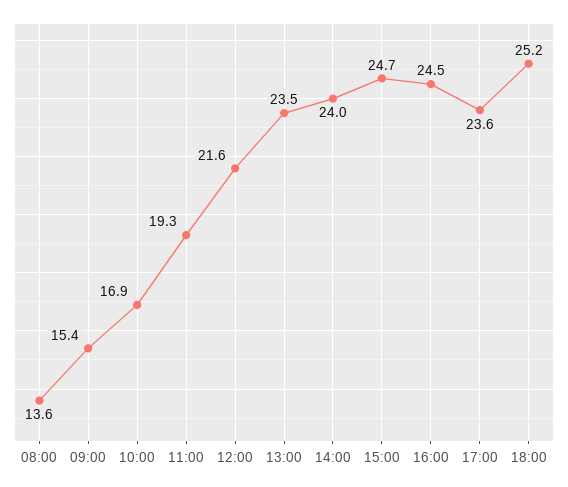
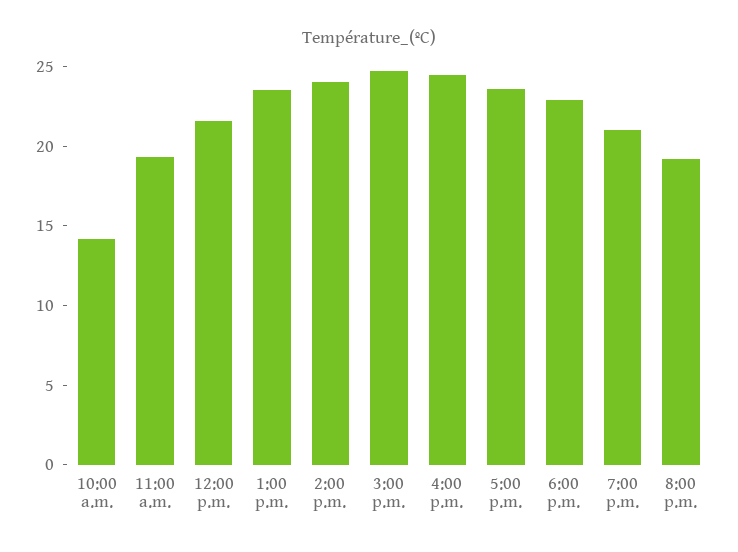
08:00: 13.6 -> none
09:00: 15.4 -> none
10:00: 16.9 -> 14
18:00: 25.2 -> 23
7:00 p.m.: none -> 21
8:00 p.m.: none -> 19

